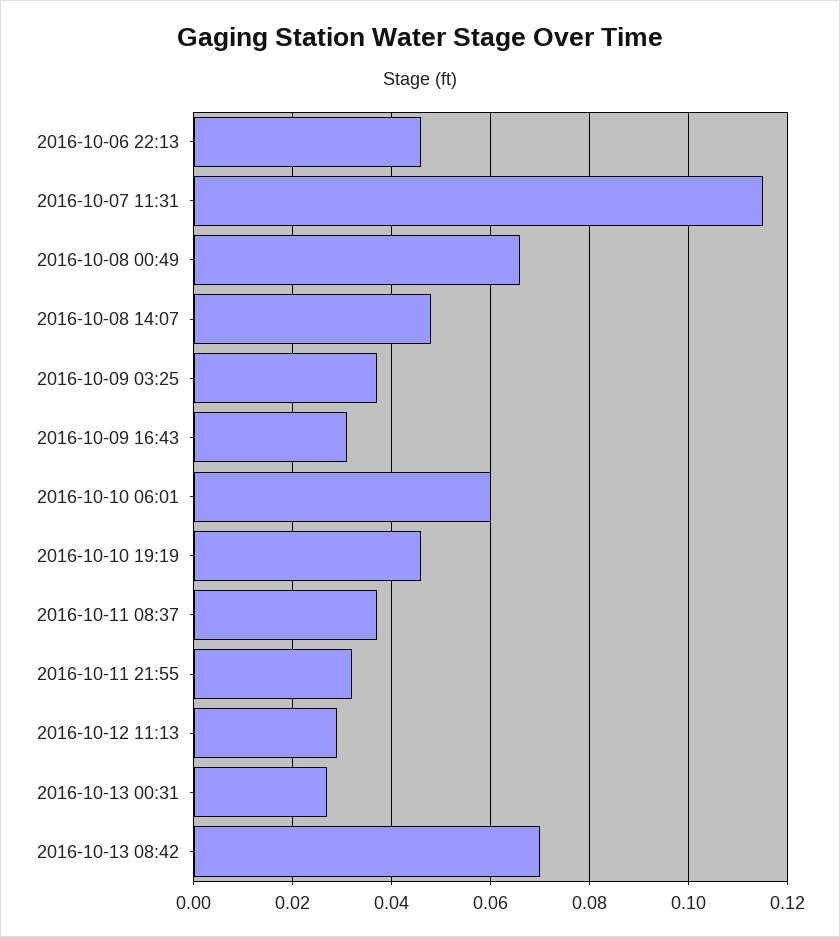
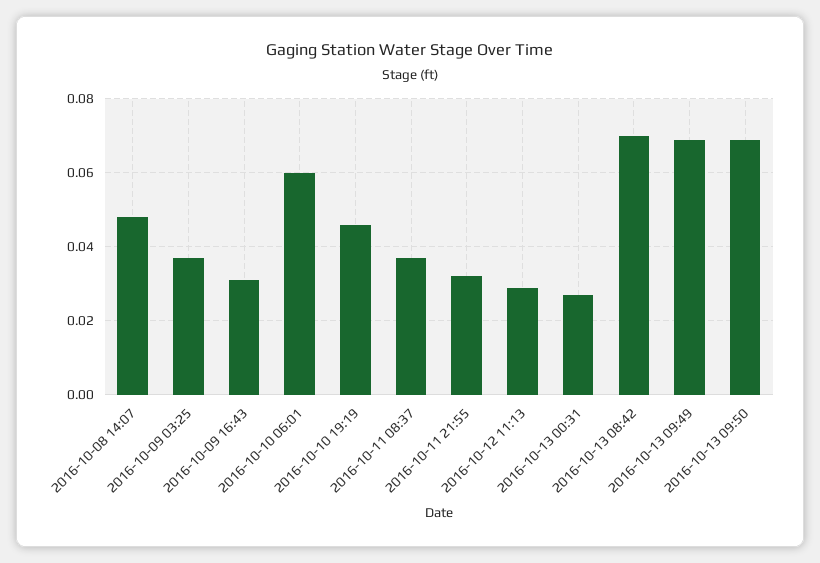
2016-10-06 22:13: 0.045 -> none
2016-10-07 11:31: 0.115 -> none
2016-10-08 00:49: 0.065 -> none
2016-10-13 09:49: none -> 0.07
2016-10-13 09:50: none -> 0.07

